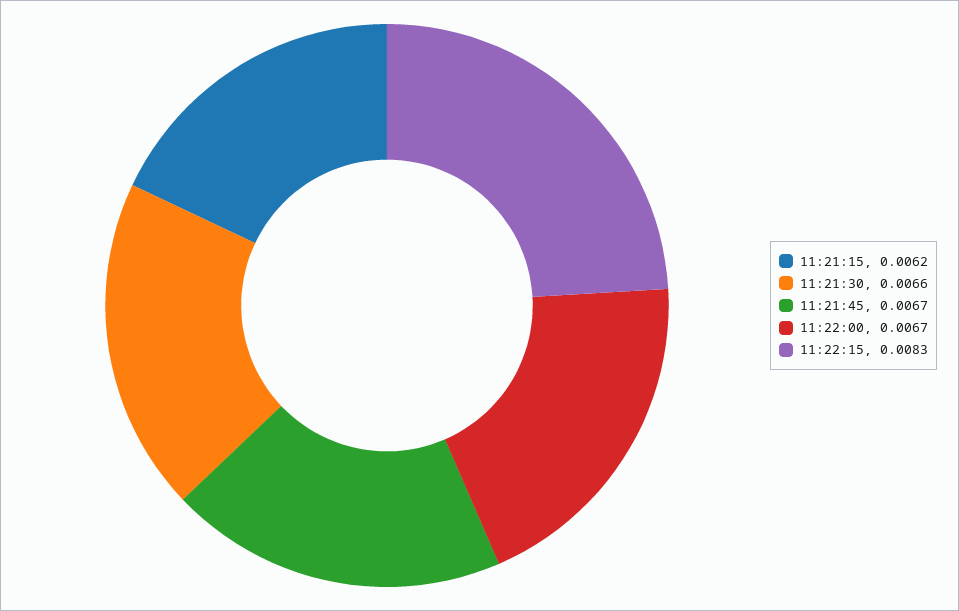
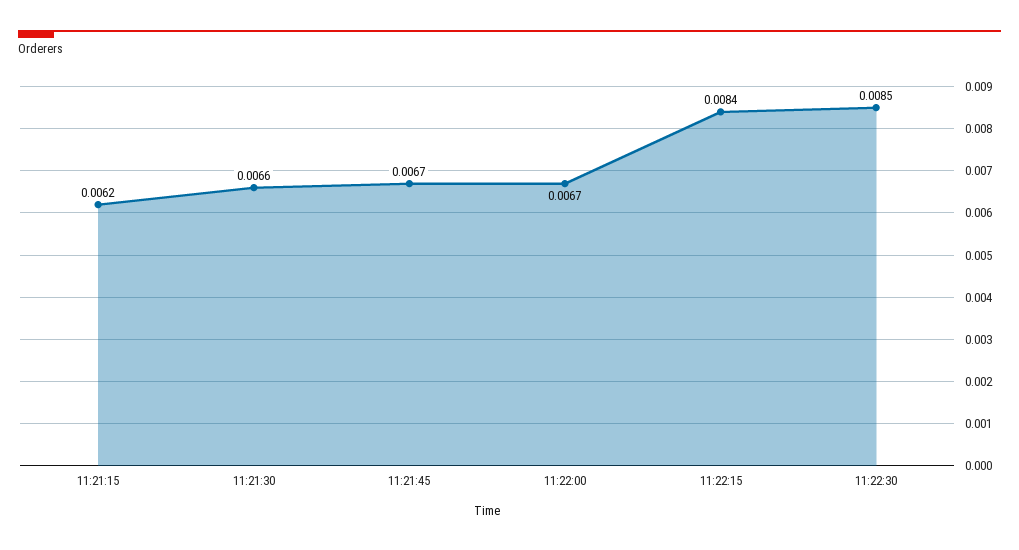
11:22:15: 0.0083 -> 0.0084
11:22:30: none -> 0.0085

